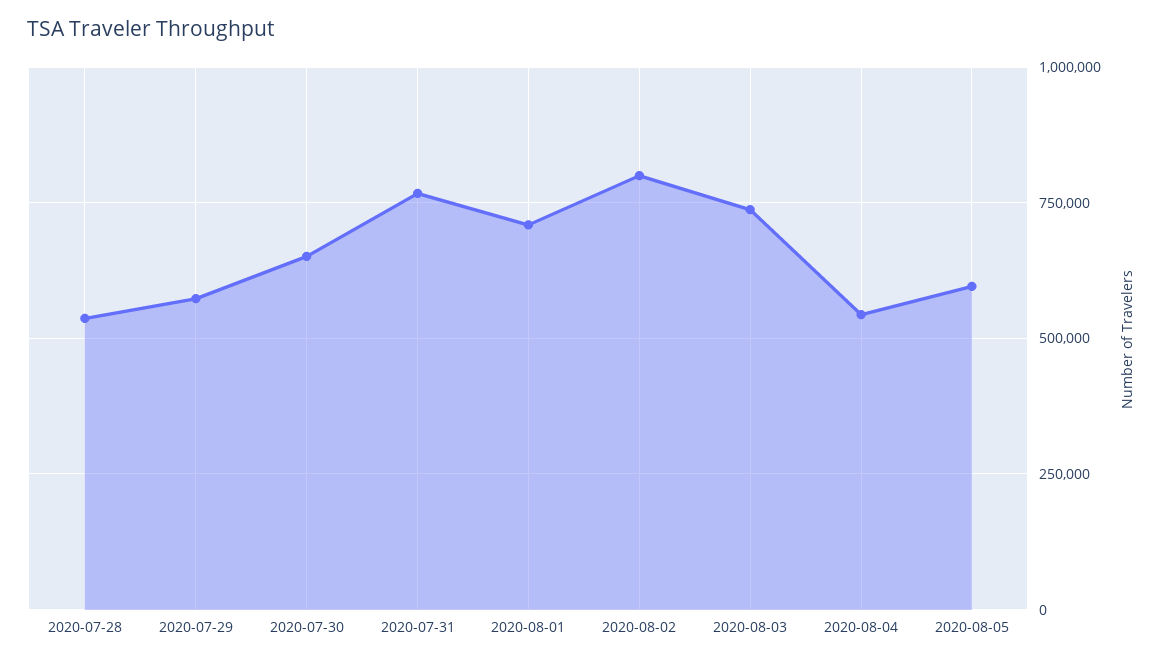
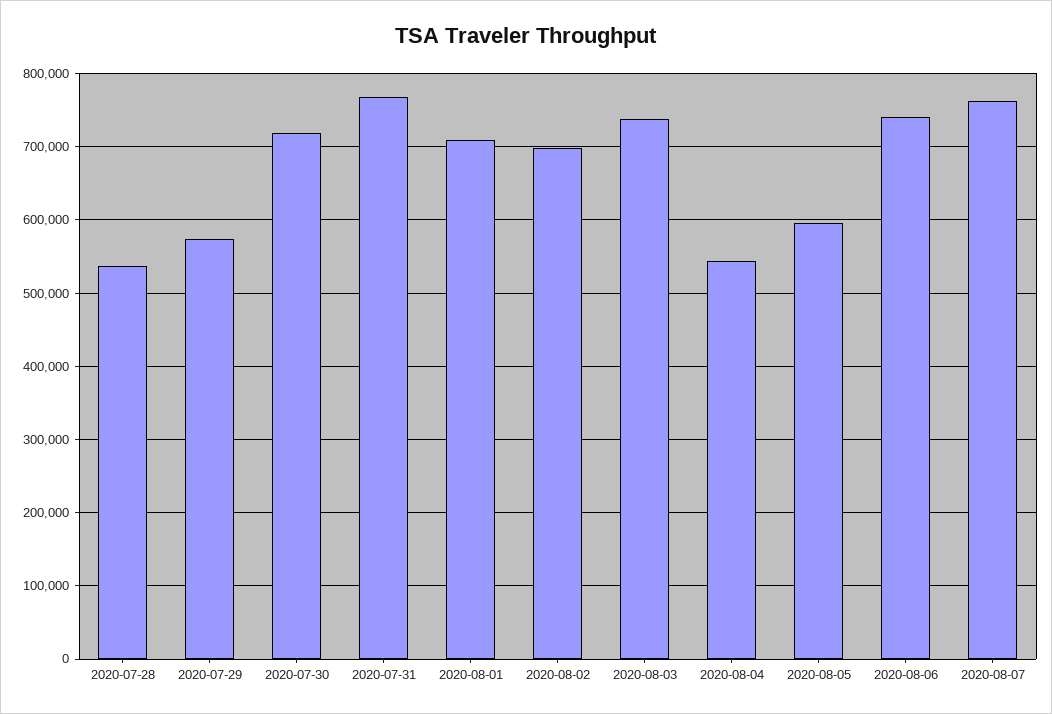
2020-07-30: 650000 -> 720000
2020-08-02: 800000 -> 700000
2020-08-06: none -> 740000
2020-08-07: none -> 760000

